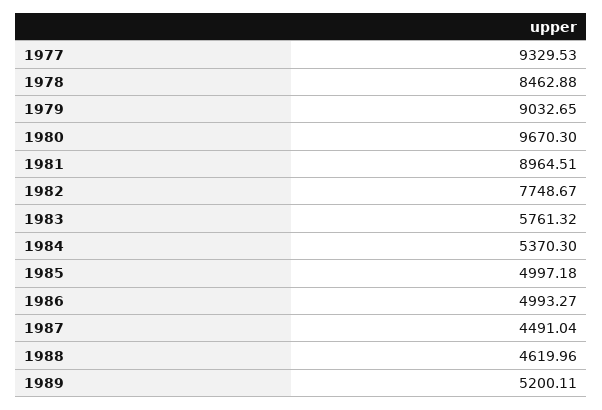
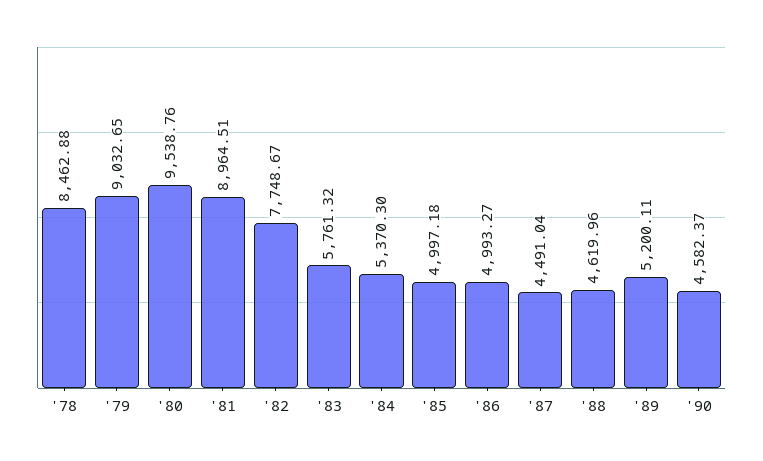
1977: 9329.53 -> none
1980: 9670.3 -> 9538.76
'90: none -> 4582.37

